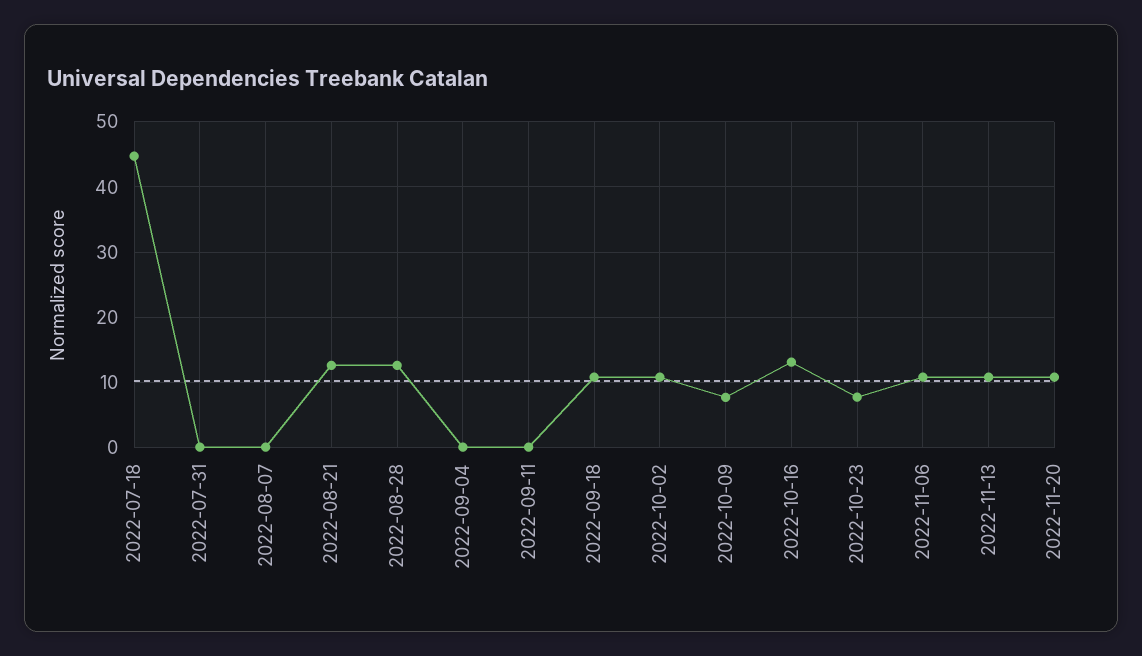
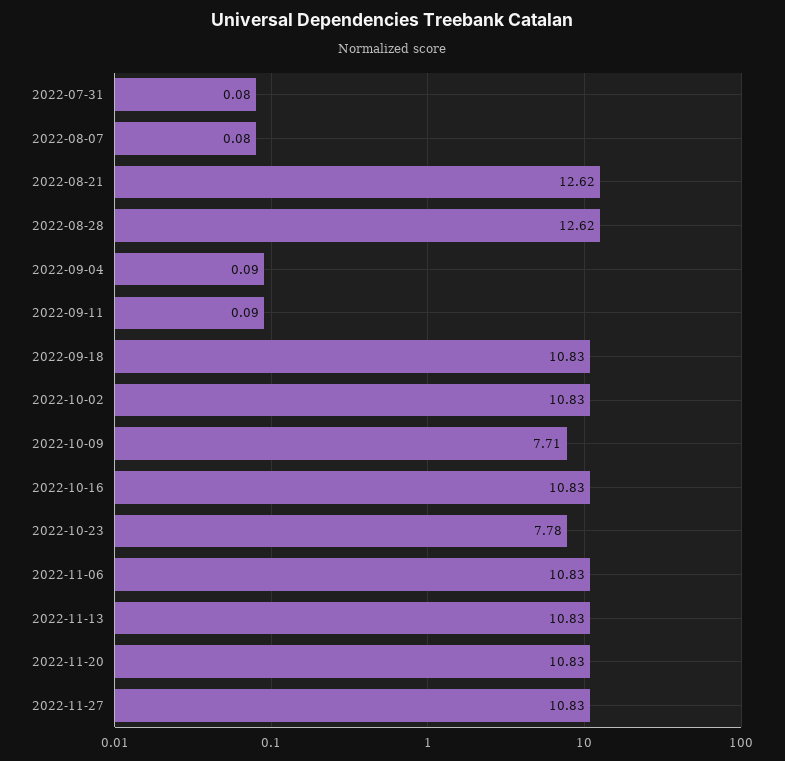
2022-07-18: 45 -> none
2022-10-16: 13 -> 10.83
2022-11-27: none -> 10.83

